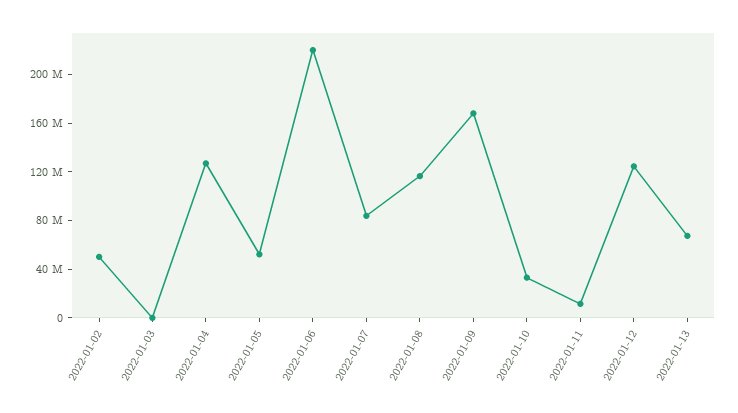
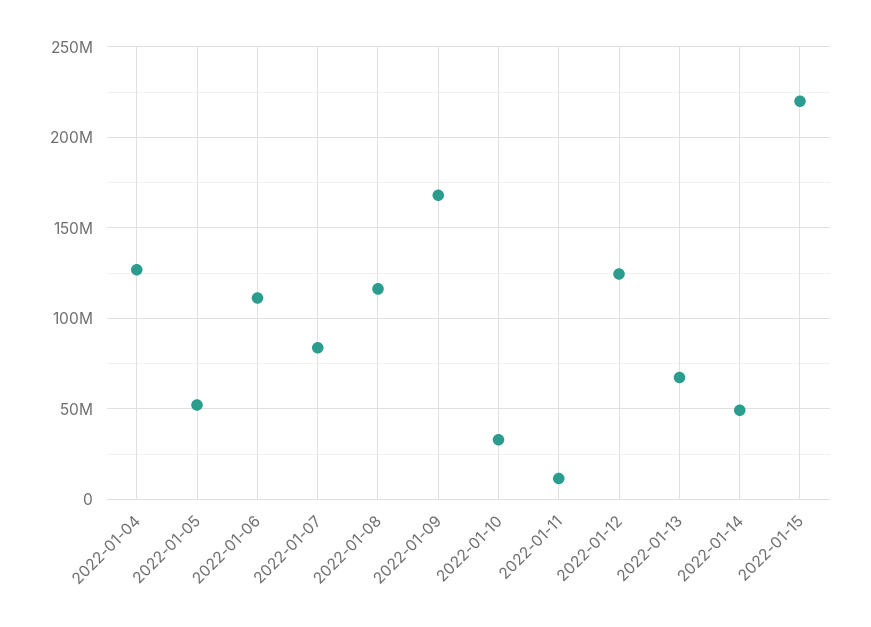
2022-01-02: 50000000 -> none
2022-01-03: 0 -> none
2022-01-06: 220000000 -> 110000000
2022-01-14: none -> 50000000
2022-01-15: none -> 220000000

